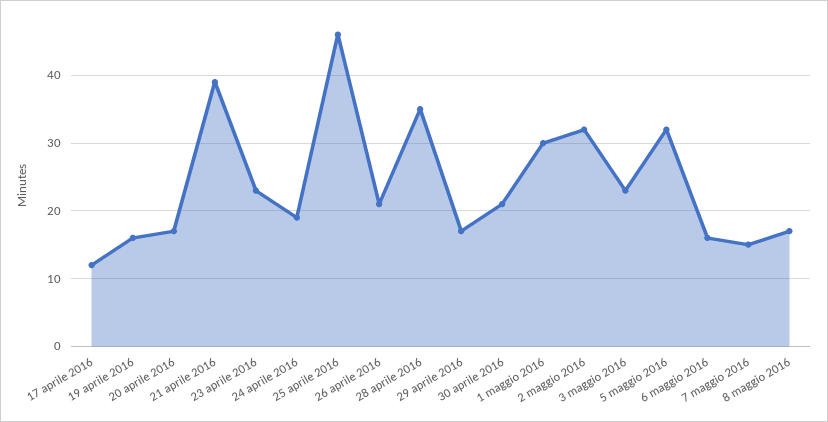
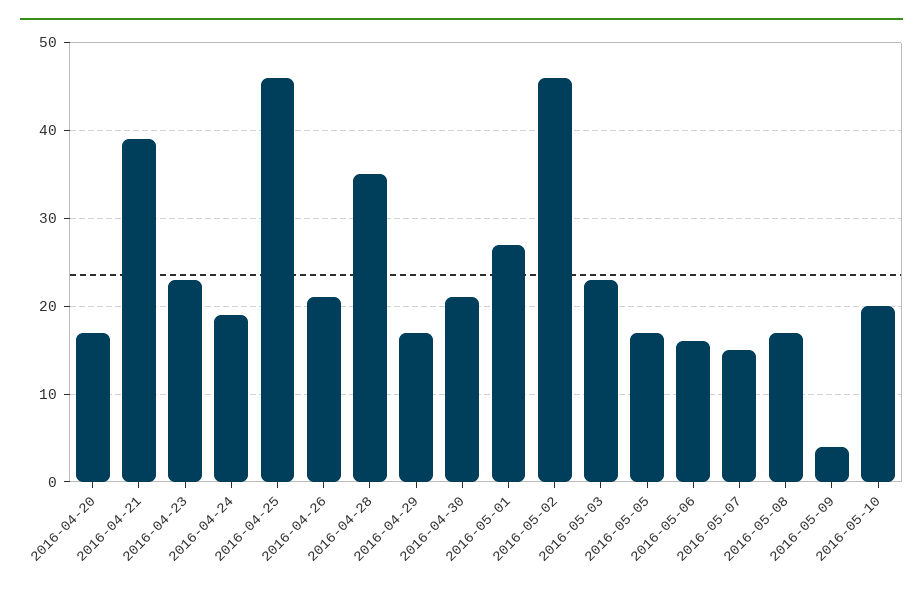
17 aprile 2016: 12 -> none
19 aprile 2016: 16 -> none
1 maggio 2016: 30 -> 27
2 maggio 2016: 32 -> 46
5 maggio 2016: 32 -> 17
2016-05-09: none -> 4
2016-05-10: none -> 20

